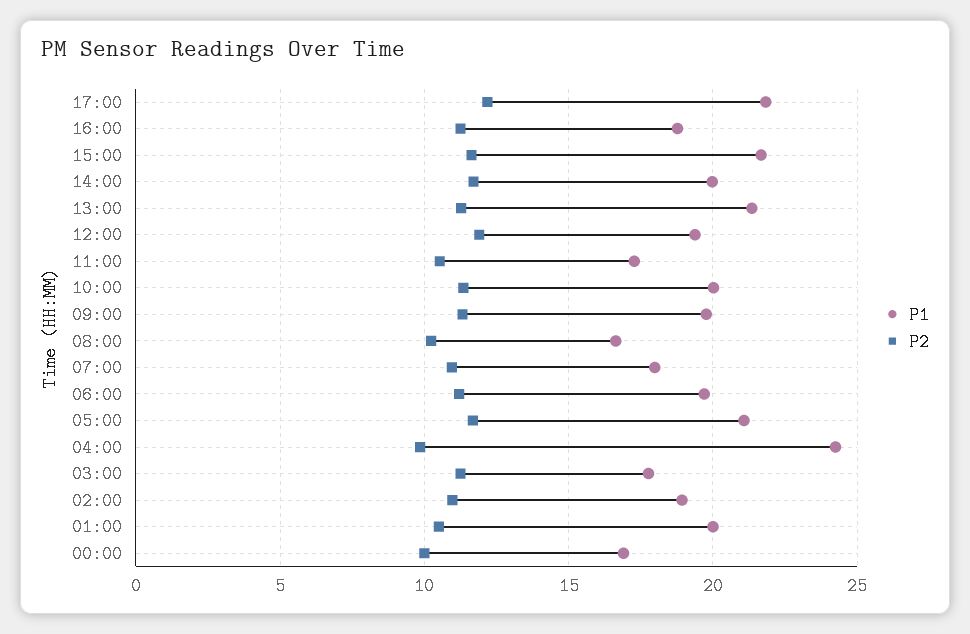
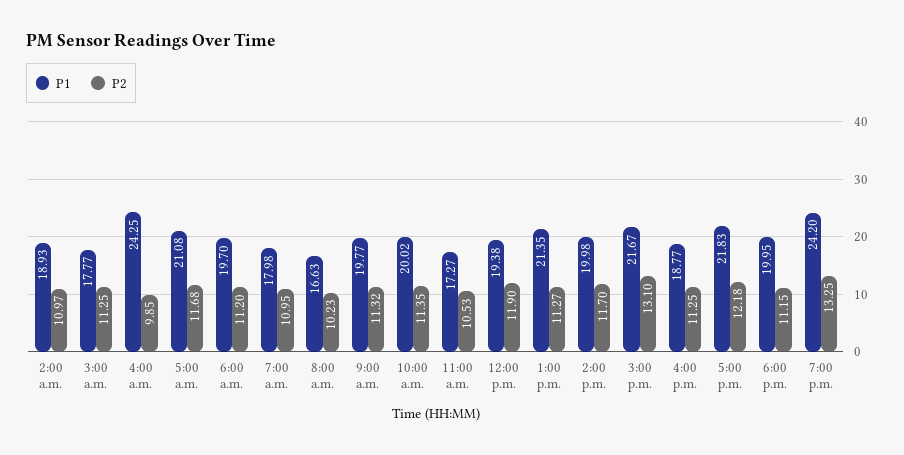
P2, 15:00: 11.5 -> 13.1
P1, 01:00: 20 -> none
P2, 01:00: 10.5 -> none
P1, 00:00: 17 -> none
P2, 00:00: 10 -> none
P1, 6:00 p.m.: none -> 19.95
P2, 6:00 p.m.: none -> 11.15
P1, 7:00 p.m.: none -> 24.2
P2, 7:00 p.m.: none -> 13.25

